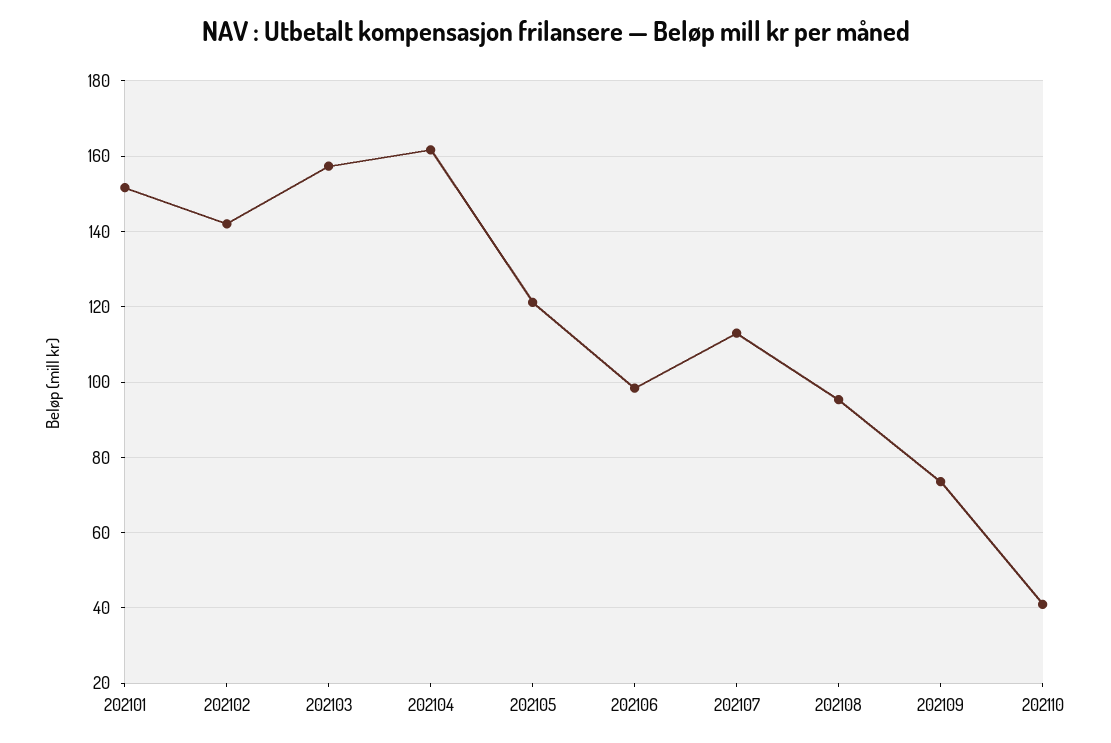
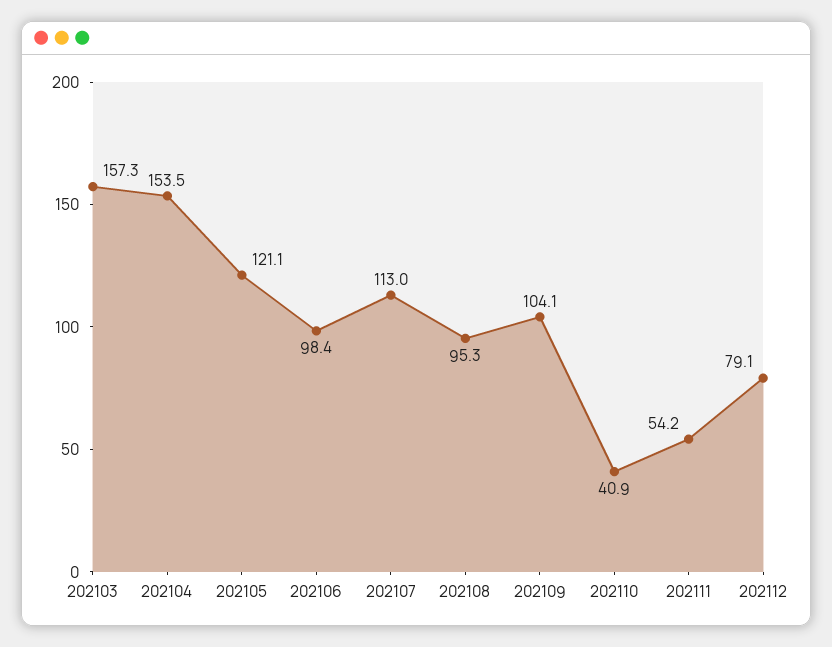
202101: 152 -> none
202102: 142 -> none
202104: 162 -> 153.5
202109: 74 -> 104.1
202111: none -> 54.2
202112: none -> 79.1

